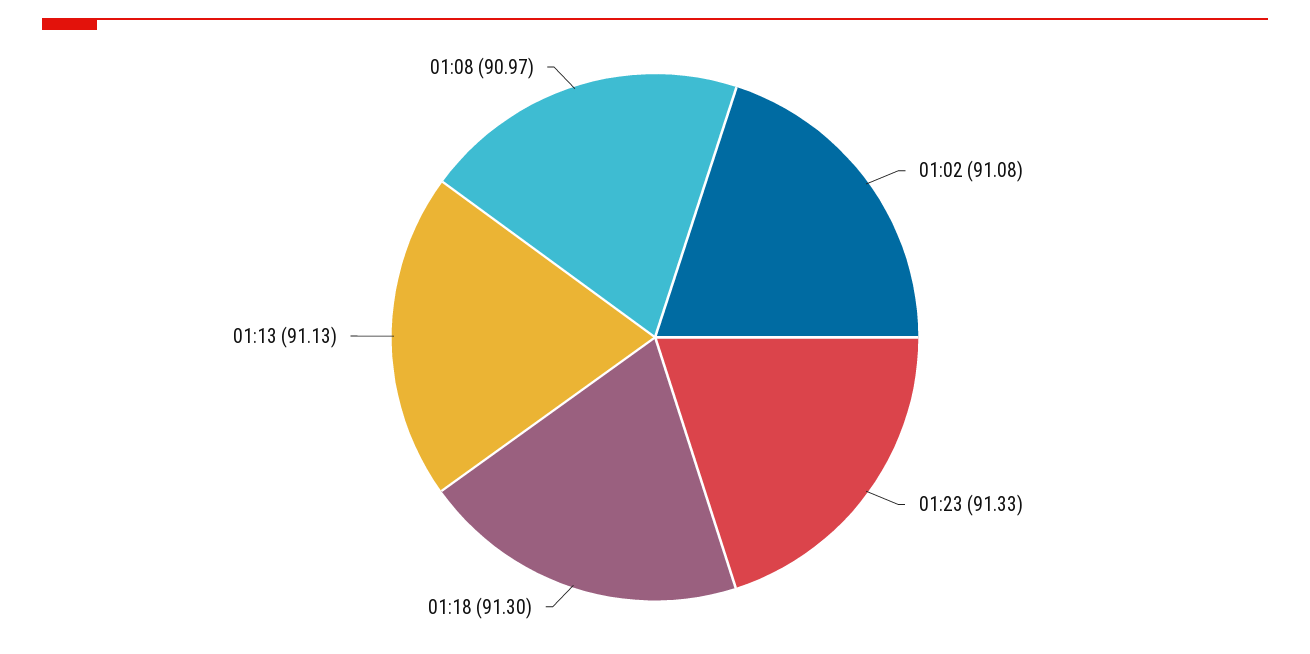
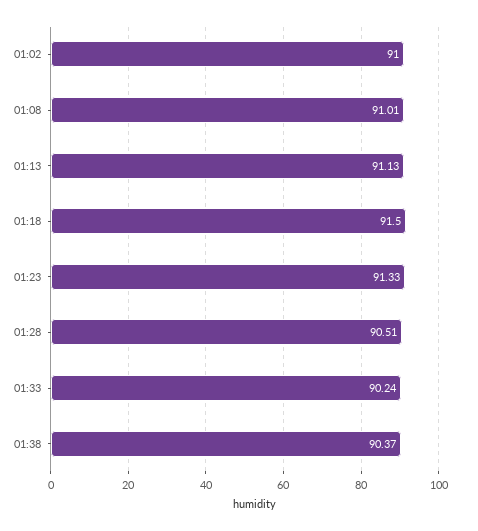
01:02: 91.08 -> 91
01:18: 91.3 -> 91.5
01:08: 90.97 -> 91.01
01:28: none -> 90.51
01:33: none -> 90.24
01:38: none -> 90.37

